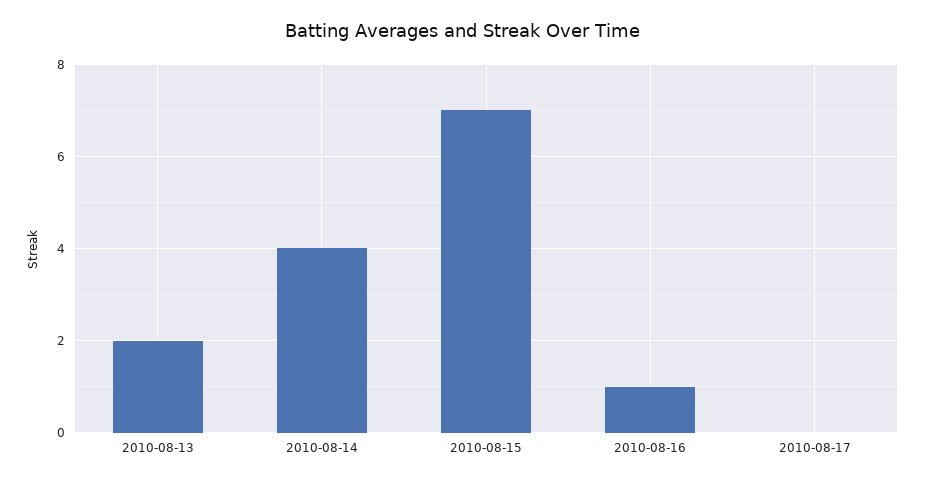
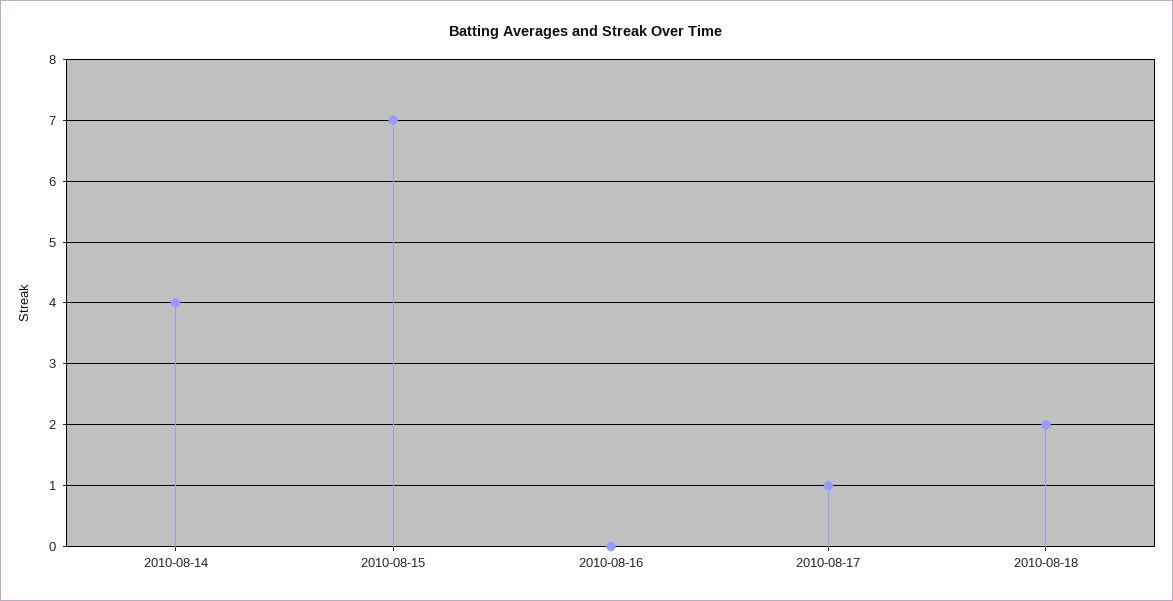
2010-08-13: 2 -> none
2010-08-16: 1 -> 0
2010-08-17: 0 -> 1
2010-08-18: none -> 2

